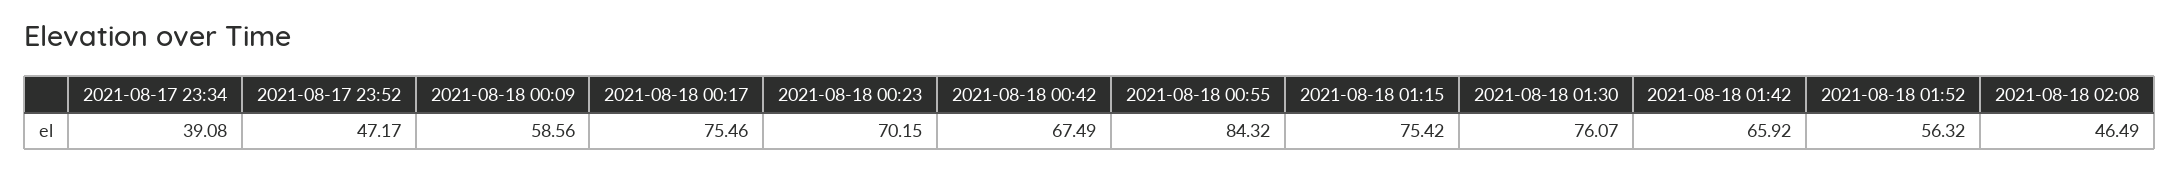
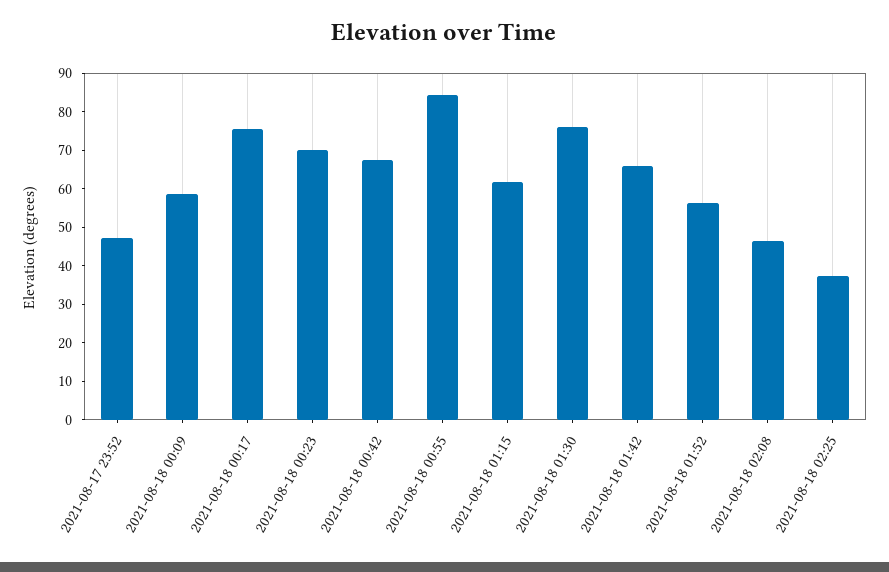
2021-08-17 23:34: 39.08 -> none
2021-08-18 01:15: 75.42 -> 62.5
2021-08-18 02:25: none -> 37.5

